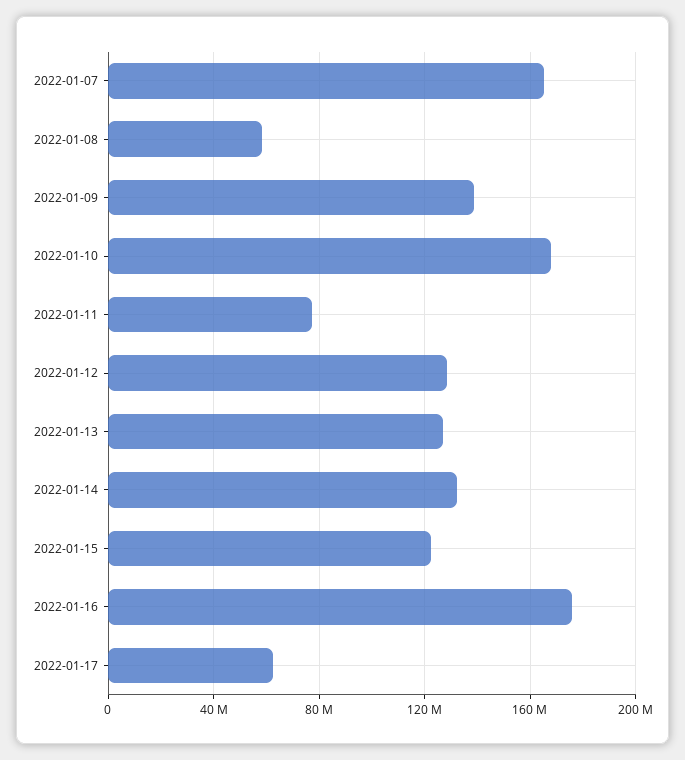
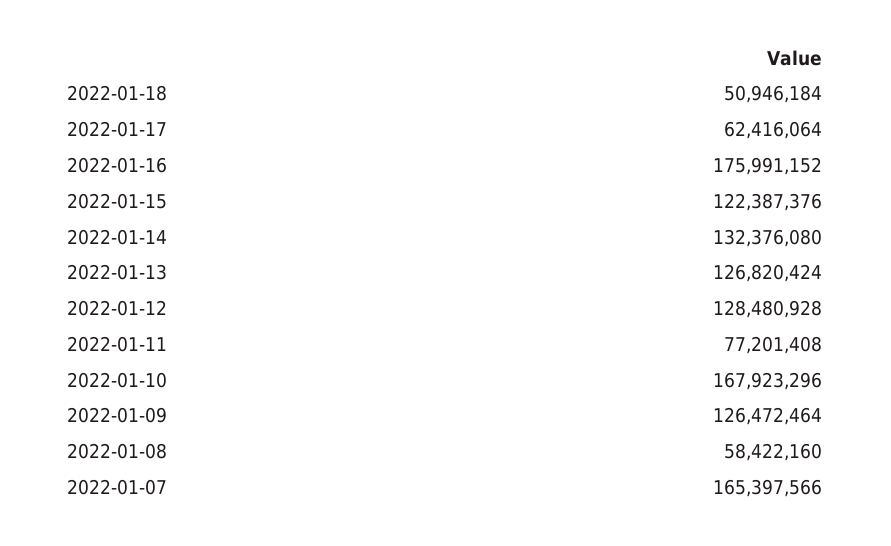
2022-01-09: 140000000 -> 126472464
2022-01-18: none -> 50946184

